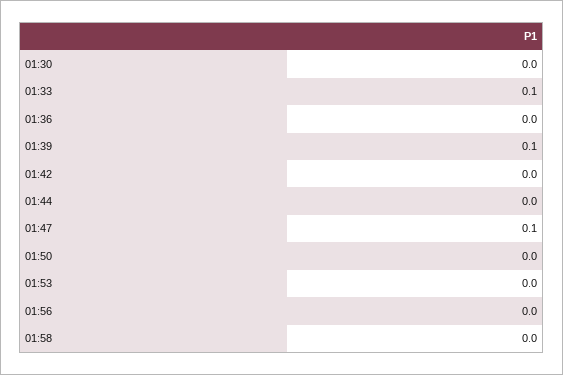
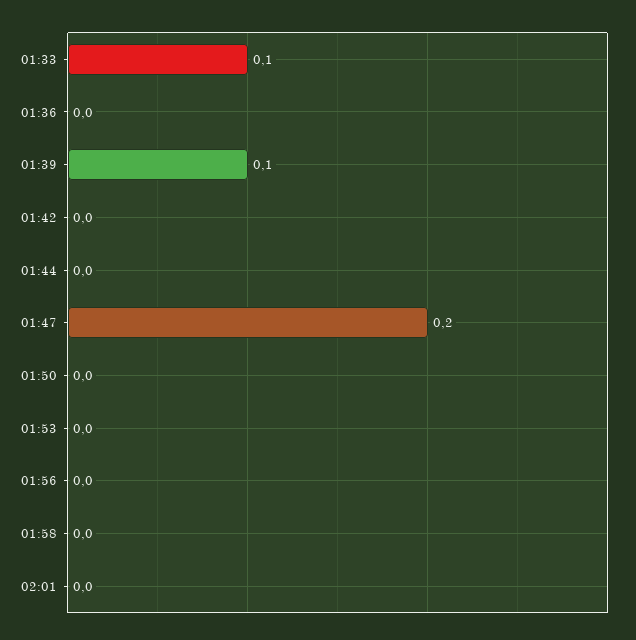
01:30: 0 -> none
01:47: 0.1 -> 0.2
02:01: none -> 0

